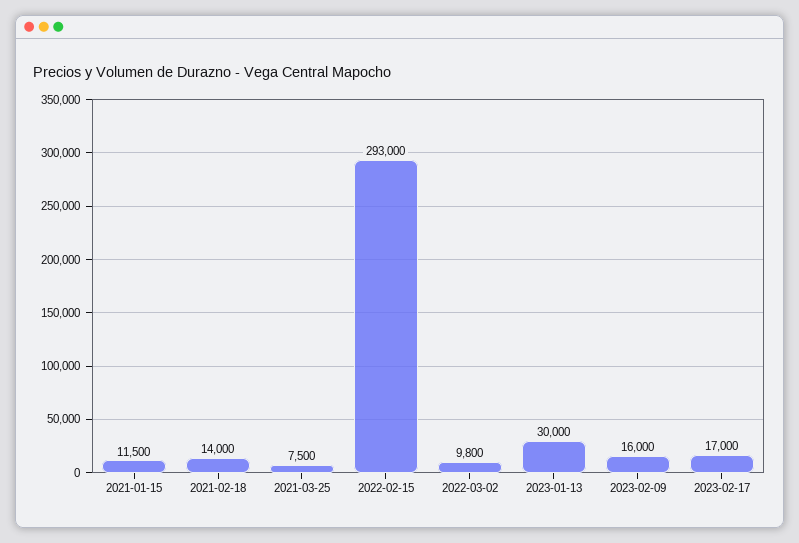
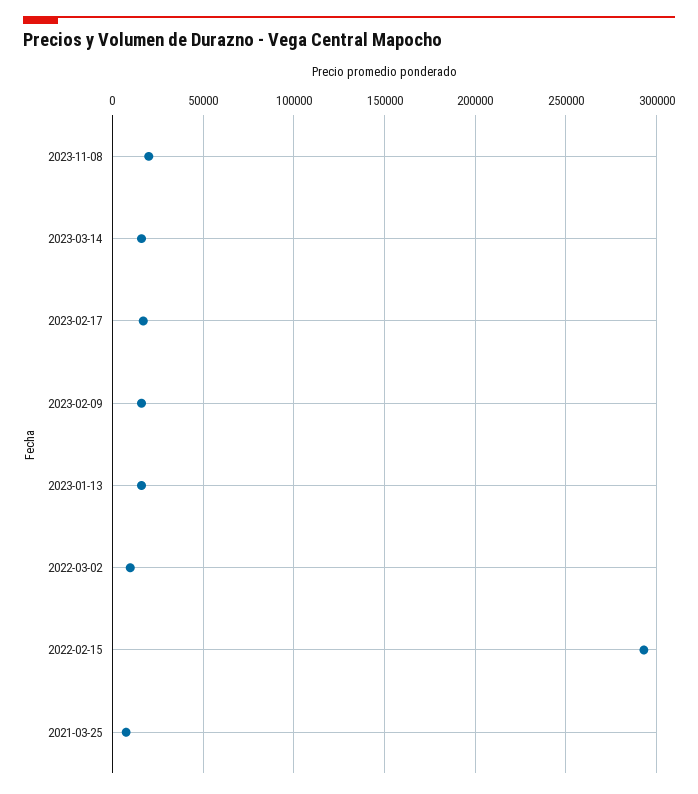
2021-01-15: 11500 -> none
2021-02-18: 14000 -> none
2023-01-13: 30000 -> 15000
2023-11-08: none -> 20000
2023-03-14: none -> 15000

